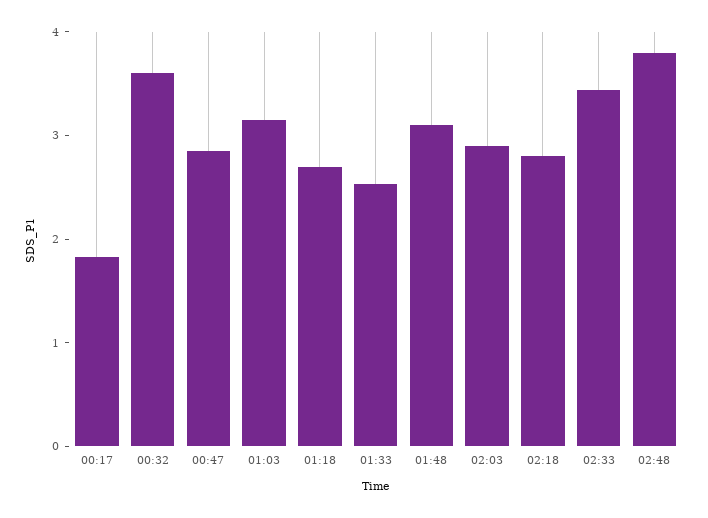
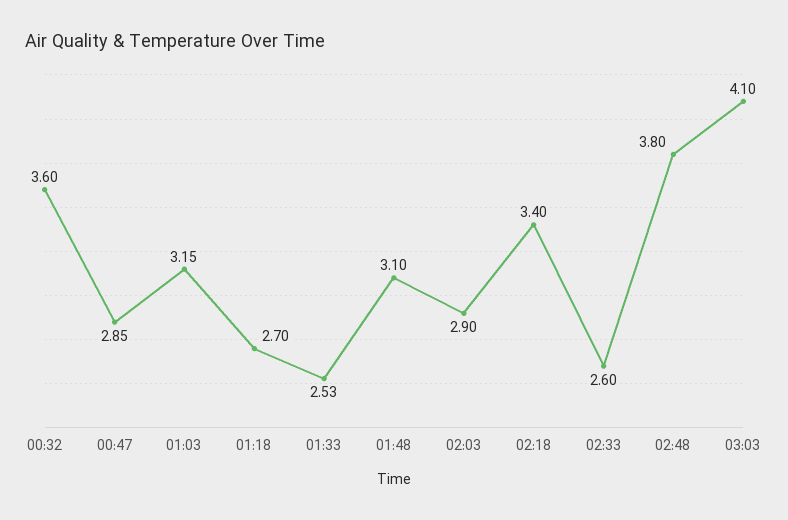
00:17: 1.8 -> none
02:18: 2.8 -> 3.4
02:33: 3.4 -> 2.6
03:03: none -> 4.1

